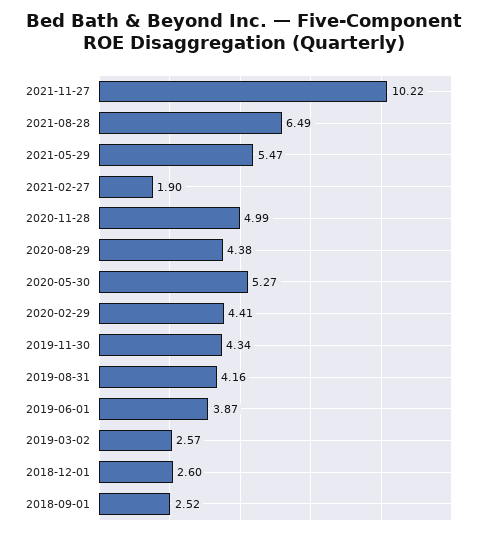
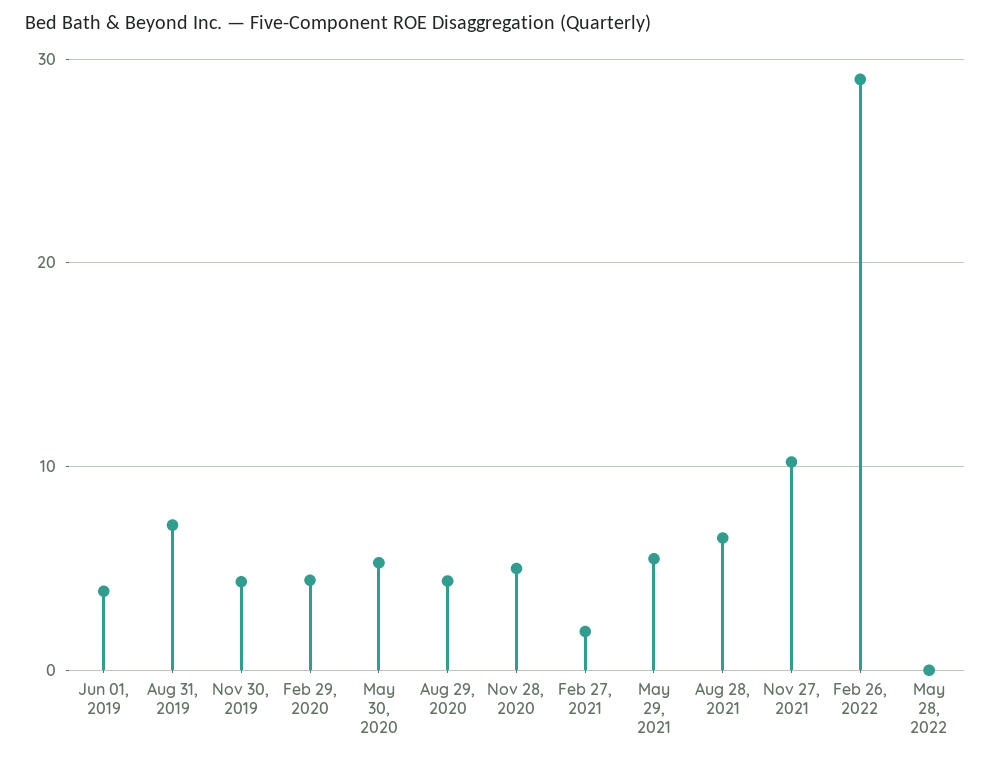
2019-08-31: 4.16 -> 7
2019-03-02: 2.57 -> none
2018-12-01: 2.6 -> none
2018-09-01: 2.52 -> none
Feb 26, 2022: none -> 29
May 28, 2022: none -> 0

